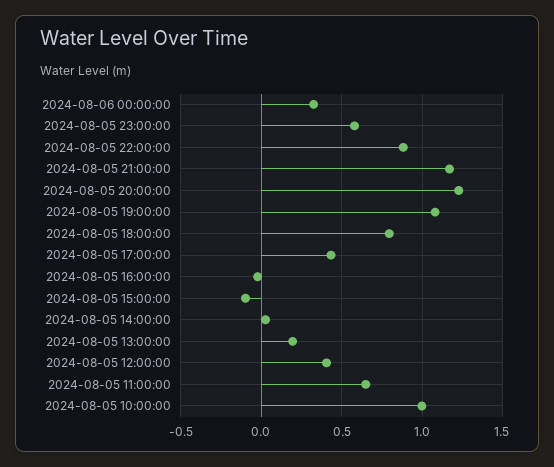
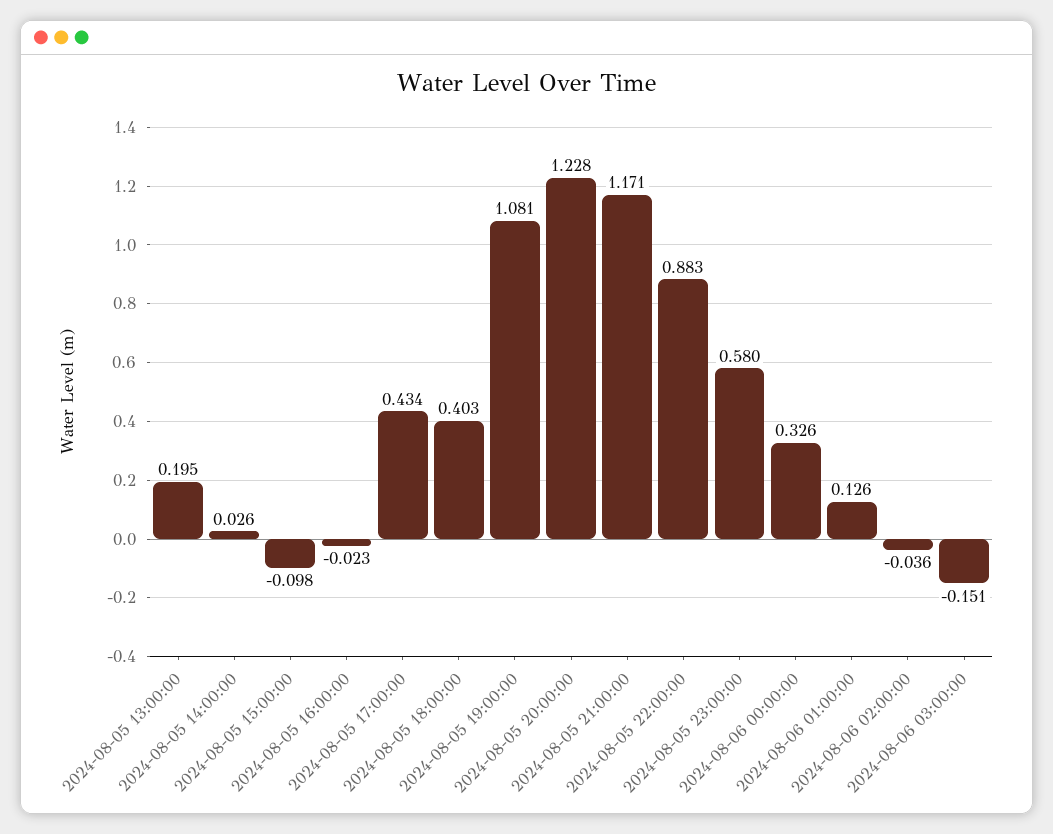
2024-08-05 18:00:00: 0.8 -> 0.403
2024-08-05 12:00:00: 0.4 -> none
2024-08-05 11:00:00: 0.65 -> none
2024-08-05 10:00:00: 1 -> none
2024-08-06 01:00:00: none -> 0.126
2024-08-06 02:00:00: none -> -0.036
2024-08-06 03:00:00: none -> -0.151

